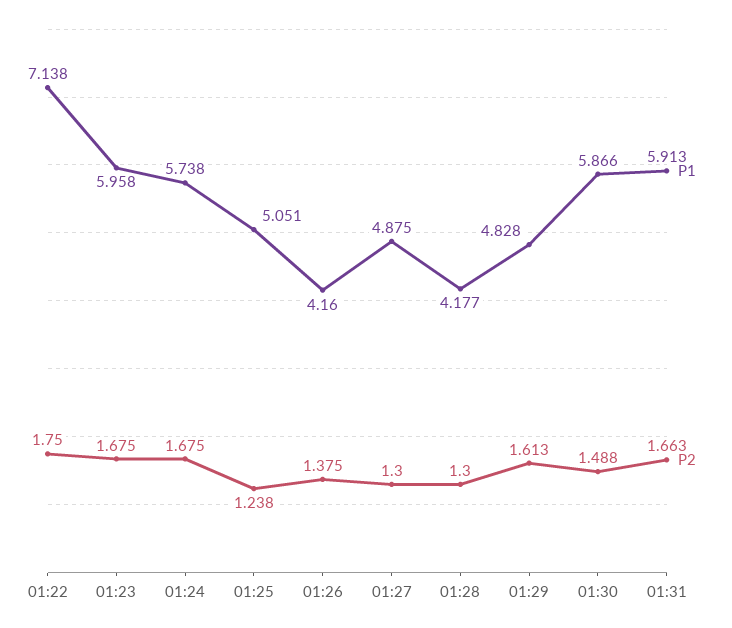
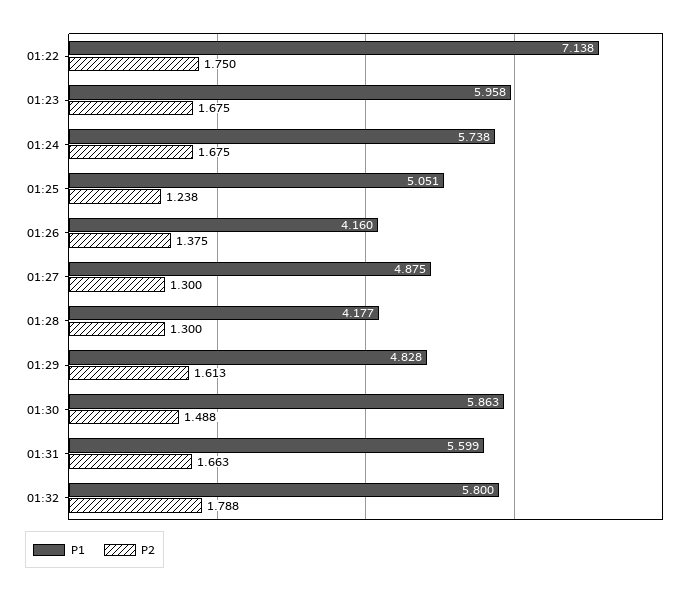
P1, 01:30: 5.866 -> 5.863
P1, 01:31: 5.913 -> 5.599
P1, 01:32: none -> 5.8
P2, 01:32: none -> 1.788

